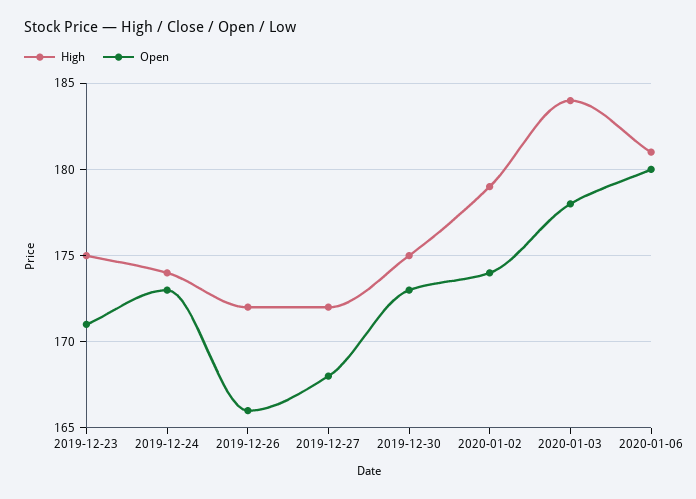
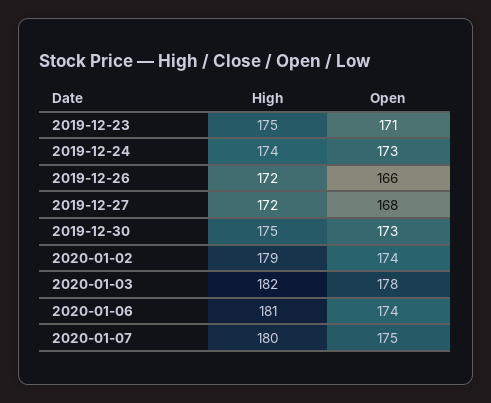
High, 2020-01-03: 184 -> 182
Open, 2020-01-06: 180 -> 174
High, 2020-01-07: none -> 180
Open, 2020-01-07: none -> 175

